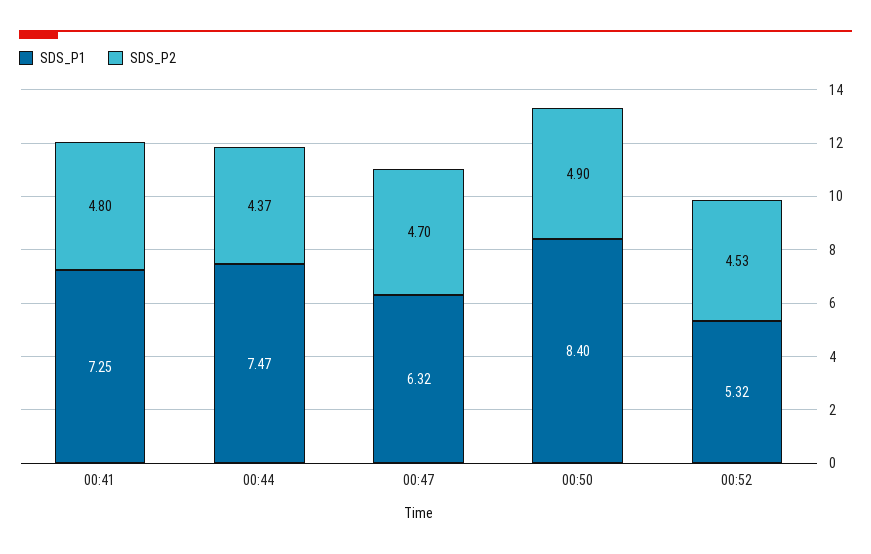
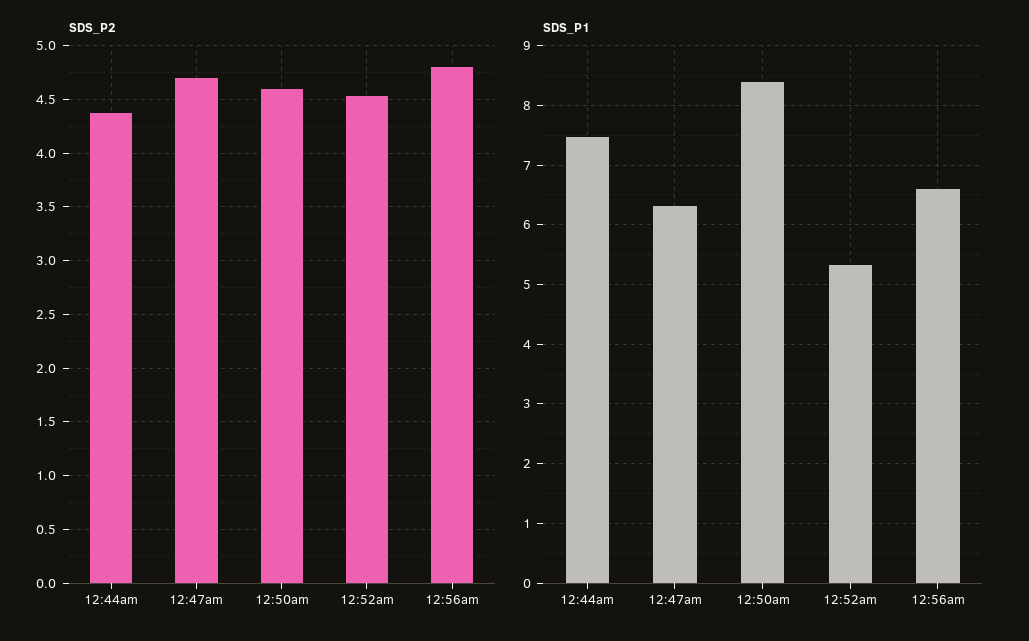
SDS_P1, 00:41: 7.25 -> none
SDS_P2, 00:41: 4.8 -> none
SDS_P2, 00:50: 4.9 -> 4.6
SDS_P2, 12:56am: none -> 4.8
SDS_P1, 12:56am: none -> 6.6

